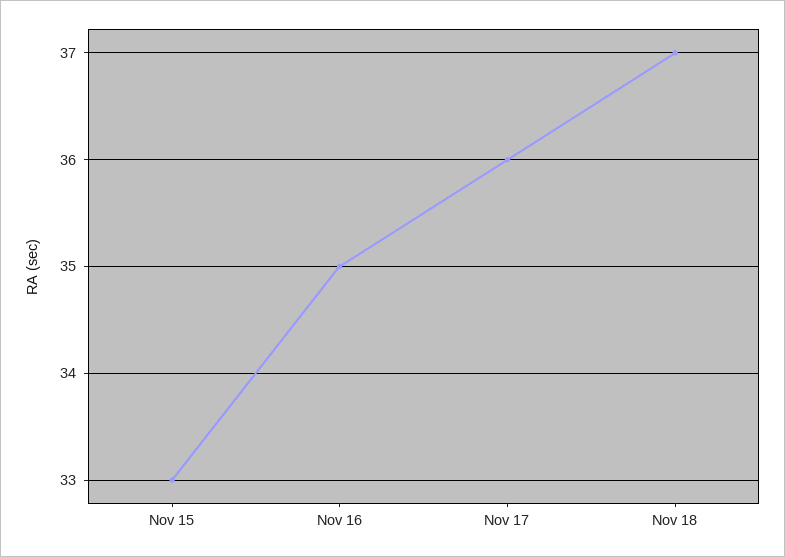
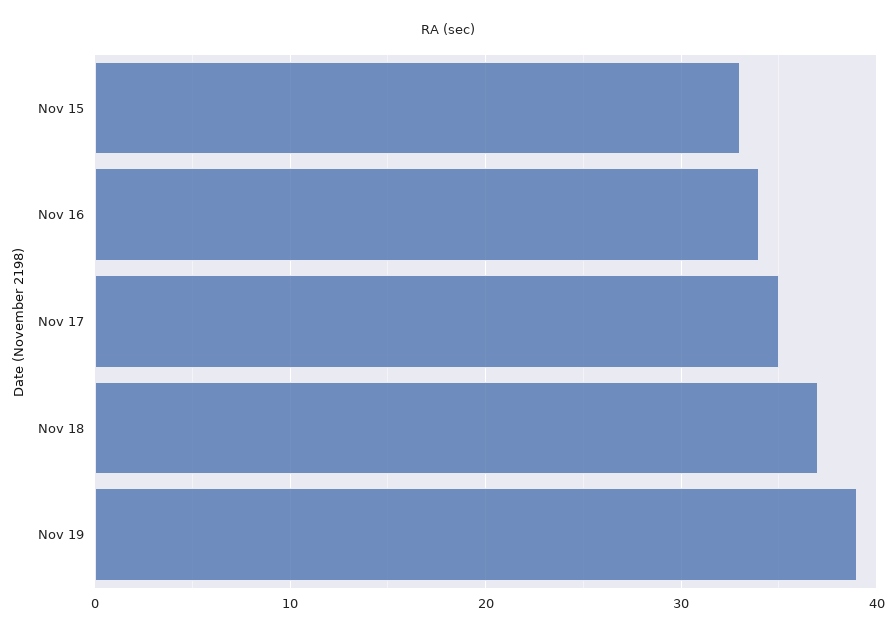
Nov 16: 35 -> 34
Nov 17: 36 -> 35
Nov 19: none -> 39

